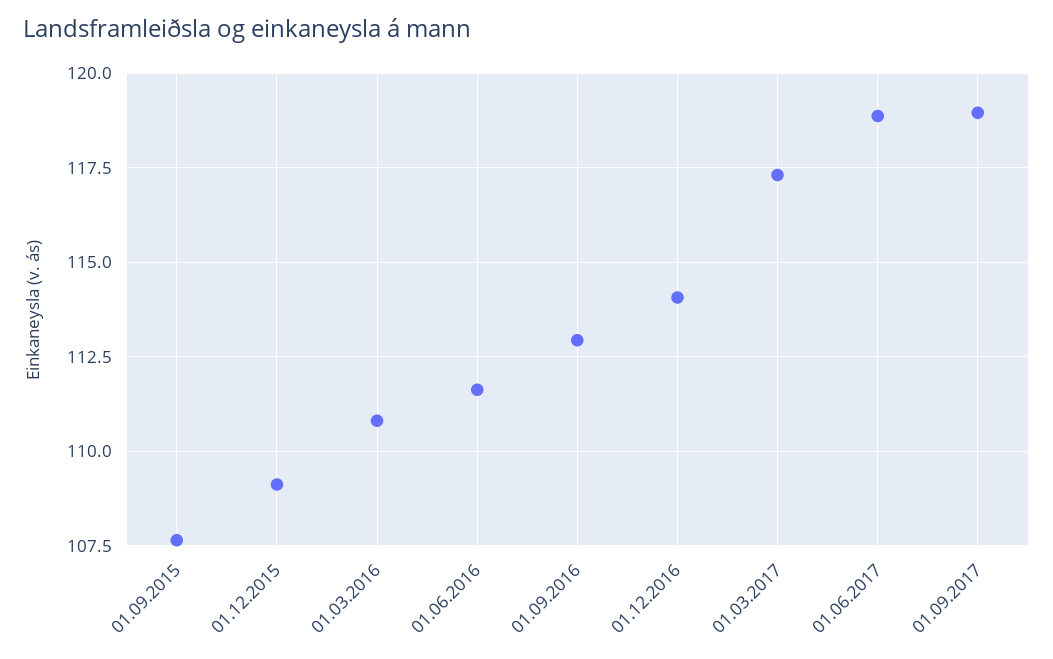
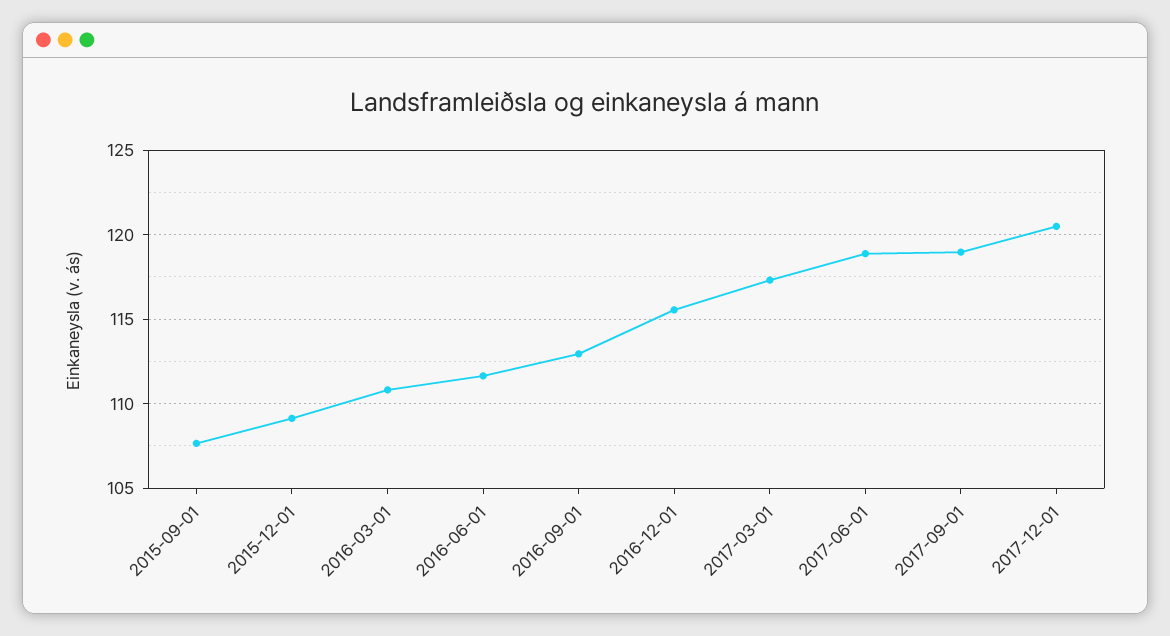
01.12.2016: 114 -> 115.5
2017-12-01: none -> 120.5

